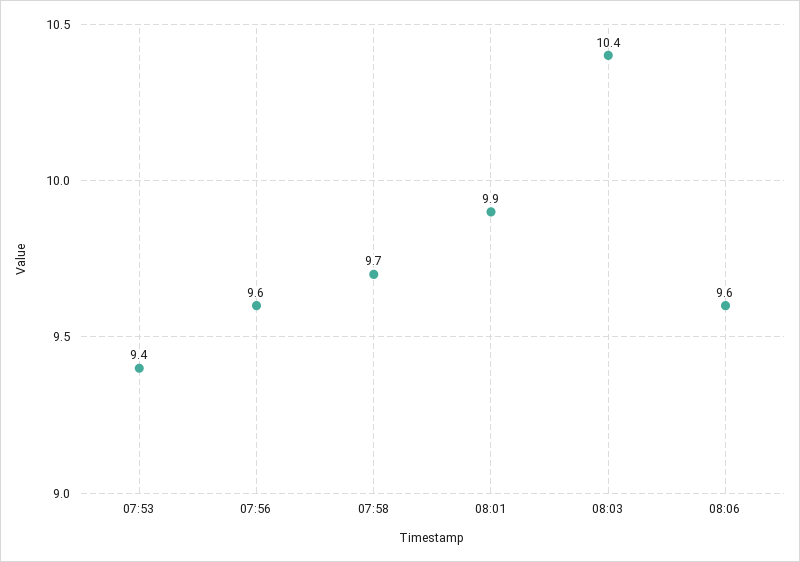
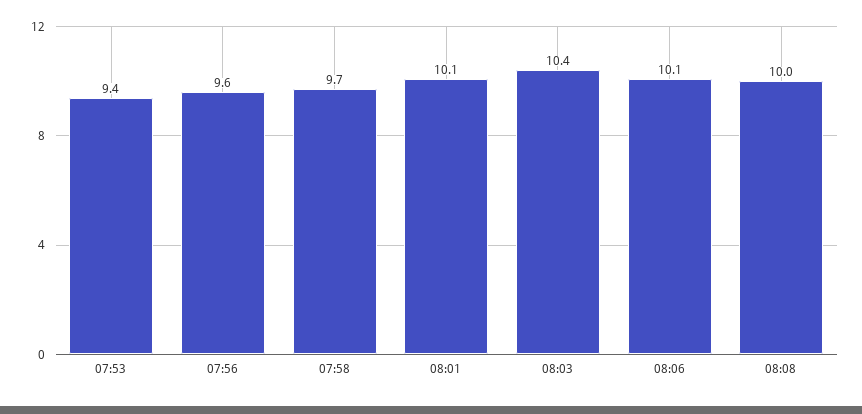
08:01: 9.9 -> 10.1
08:06: 9.6 -> 10.1
08:08: none -> 10

